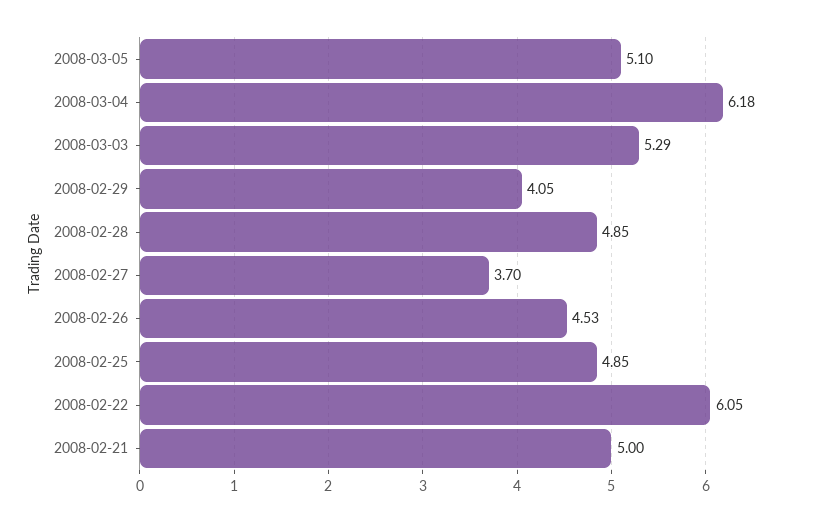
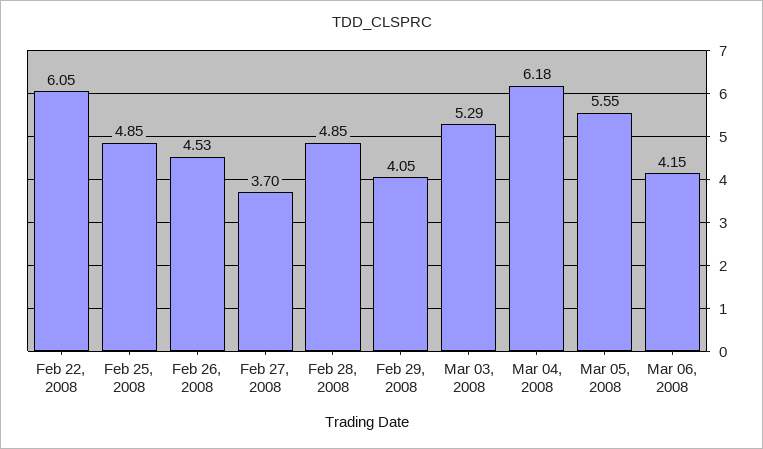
2008-03-05: 5.1 -> 5.55
2008-02-21: 5 -> none
Mar 06, 2008: none -> 4.15

